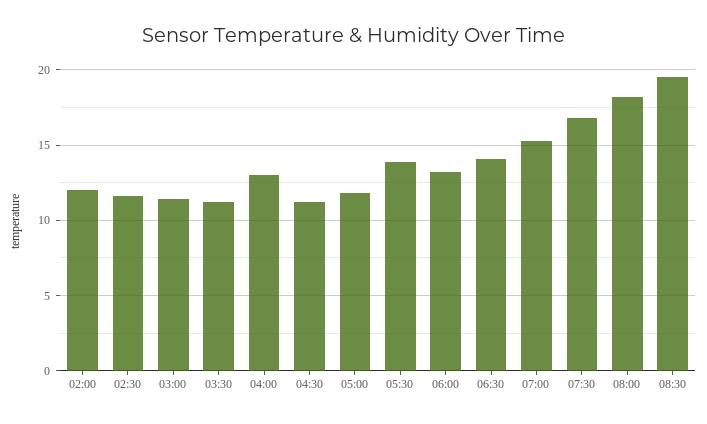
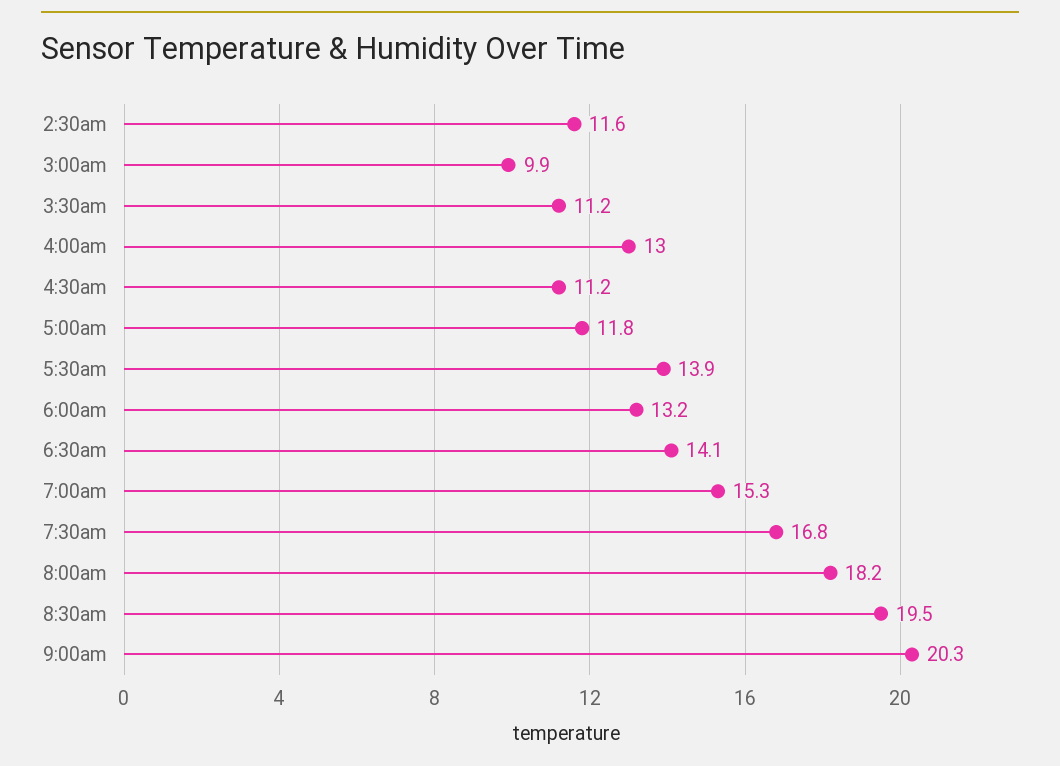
02:00: 12 -> none
03:00: 11.5 -> 9.9
9:00am: none -> 20.3

